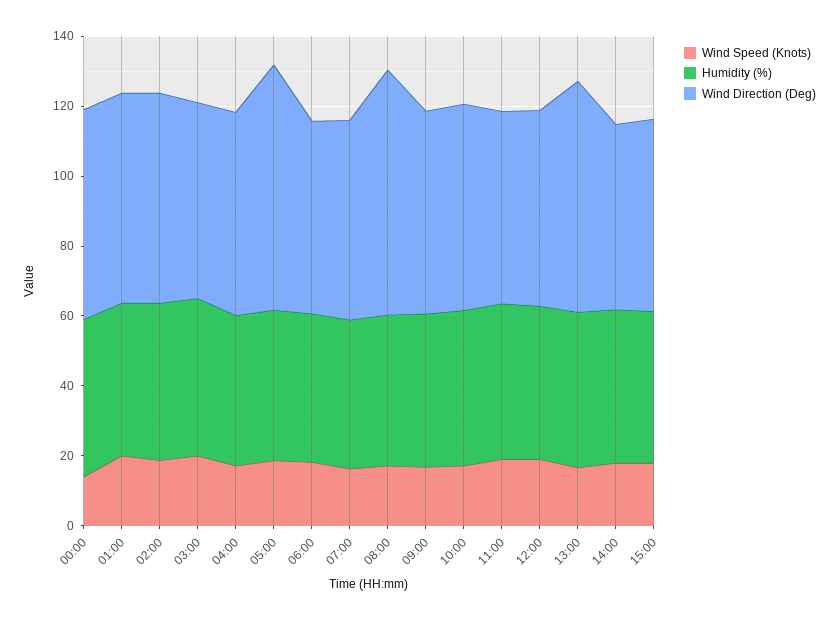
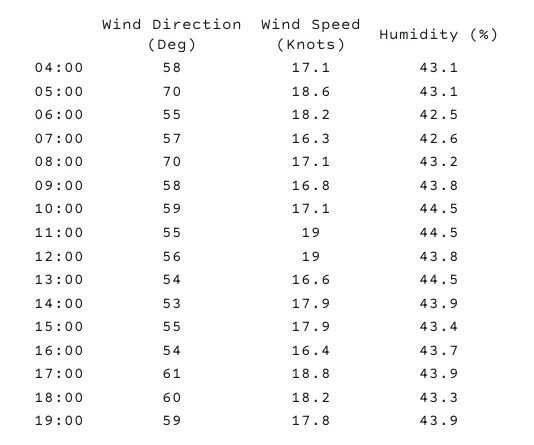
Wind Speed (Knots), 00:00: 15 -> none
Humidity (%), 00:00: 45 -> none
Wind Direction (Deg), 00:00: 60 -> none
Wind Speed (Knots), 01:00: 20 -> none
Humidity (%), 01:00: 45 -> none
Wind Direction (Deg), 01:00: 60 -> none
Wind Speed (Knots), 02:00: 20 -> none
Humidity (%), 02:00: 45 -> none
Wind Direction (Deg), 02:00: 60 -> none
Wind Speed (Knots), 03:00: 20 -> none
Humidity (%), 03:00: 45 -> none
Wind Direction (Deg), 03:00: 55 -> none
Wind Direction (Deg), 13:00: 65 -> 54
Wind Direction (Deg), 16:00: none -> 54
Wind Speed (Knots), 16:00: none -> 16.4
Humidity (%), 16:00: none -> 43.7
Wind Direction (Deg), 17:00: none -> 61
Wind Speed (Knots), 17:00: none -> 18.8
Humidity (%), 17:00: none -> 43.9
Wind Direction (Deg), 18:00: none -> 60
Wind Speed (Knots), 18:00: none -> 18.2
Humidity (%), 18:00: none -> 43.3
Wind Direction (Deg), 19:00: none -> 59
Wind Speed (Knots), 19:00: none -> 17.8
Humidity (%), 19:00: none -> 43.9

